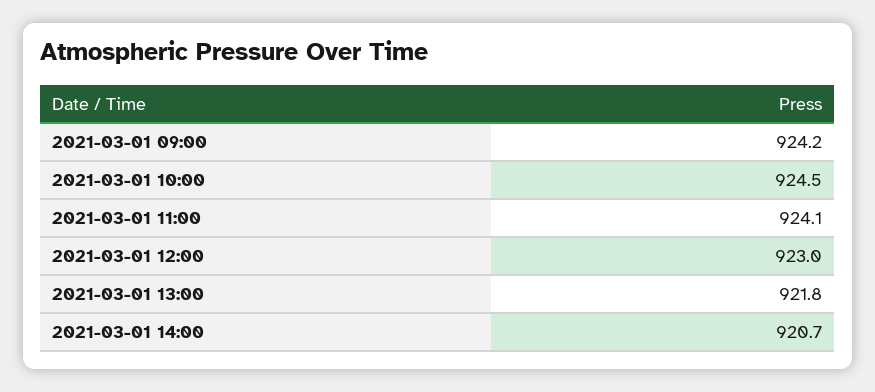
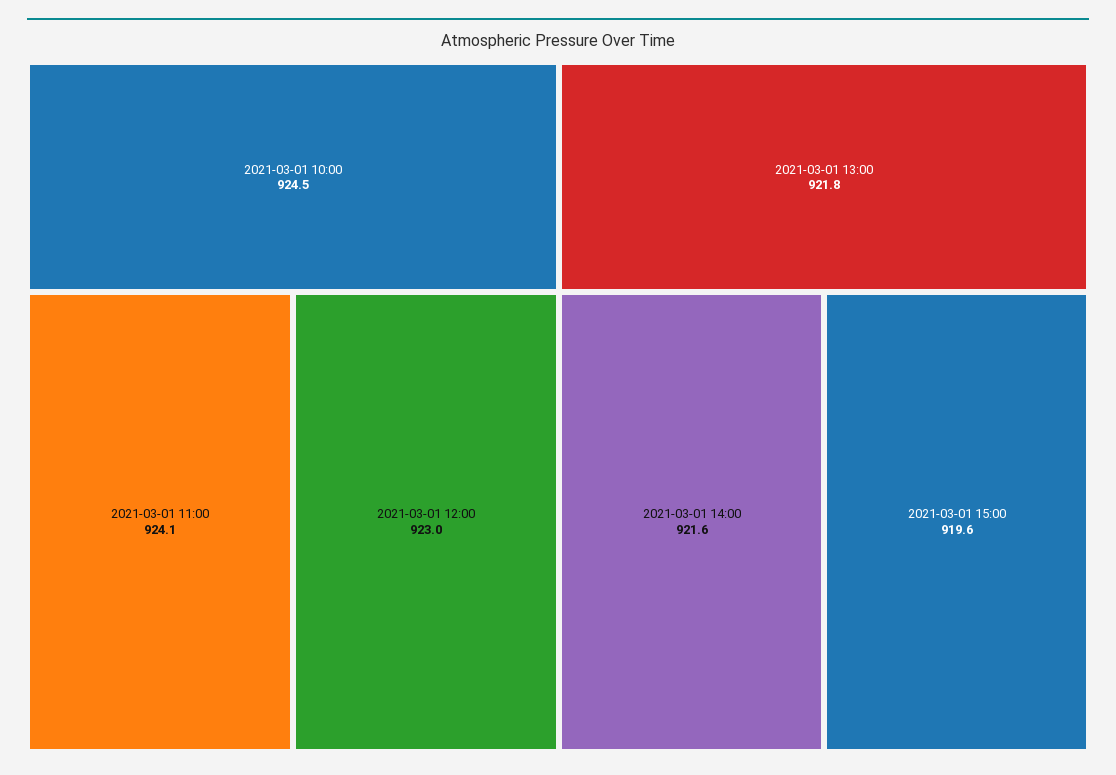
2021-03-01 09:00: 924.2 -> none
2021-03-01 14:00: 920.7 -> 921.6
2021-03-01 15:00: none -> 919.6

